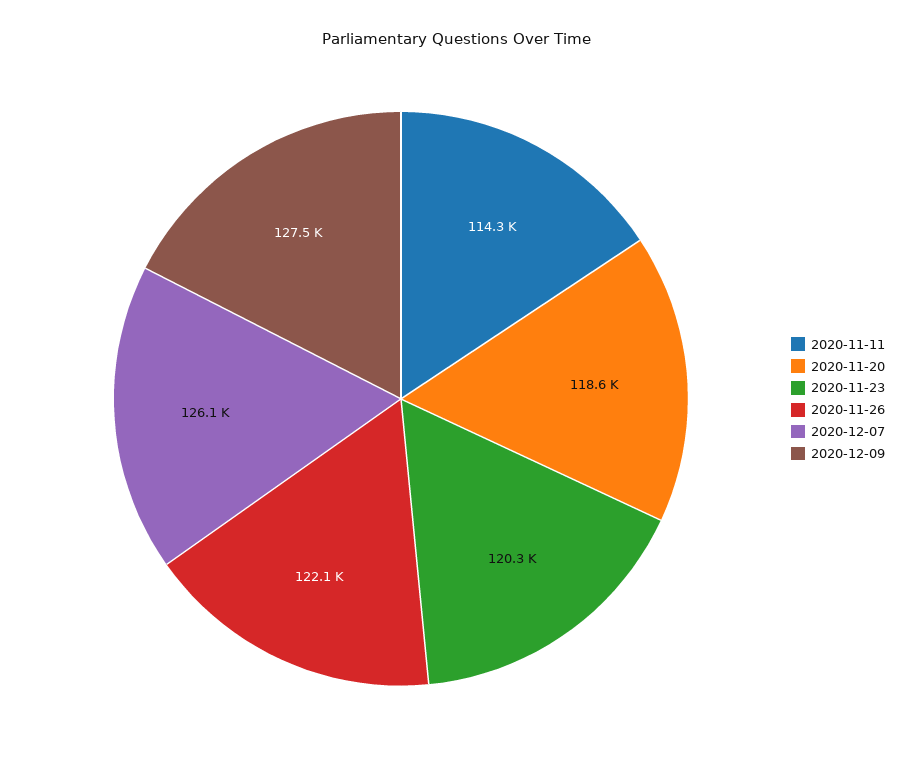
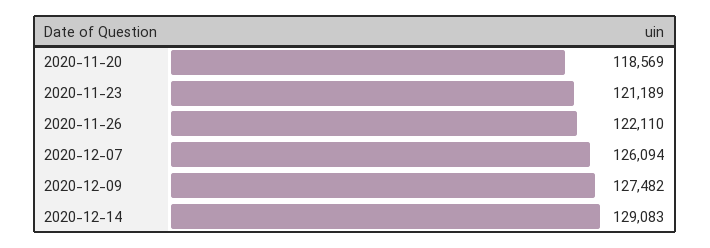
2020-11-11: 114300 -> none
2020-11-23: 120300 -> 121189
2020-12-14: none -> 129083

